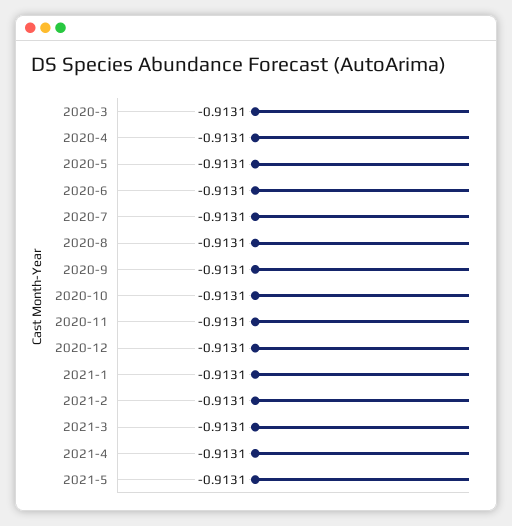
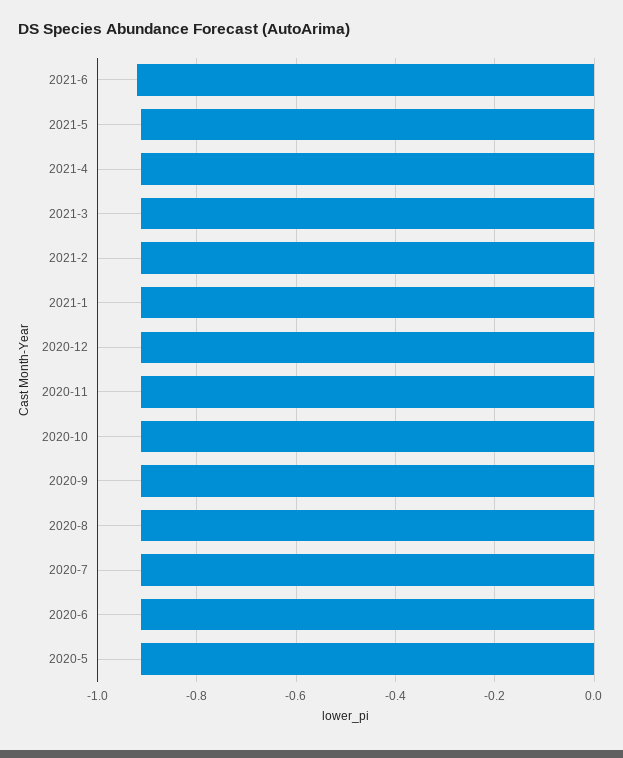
2020-3: -0.9131 -> none
2020-4: -0.9131 -> none
2021-6: none -> -0.92

